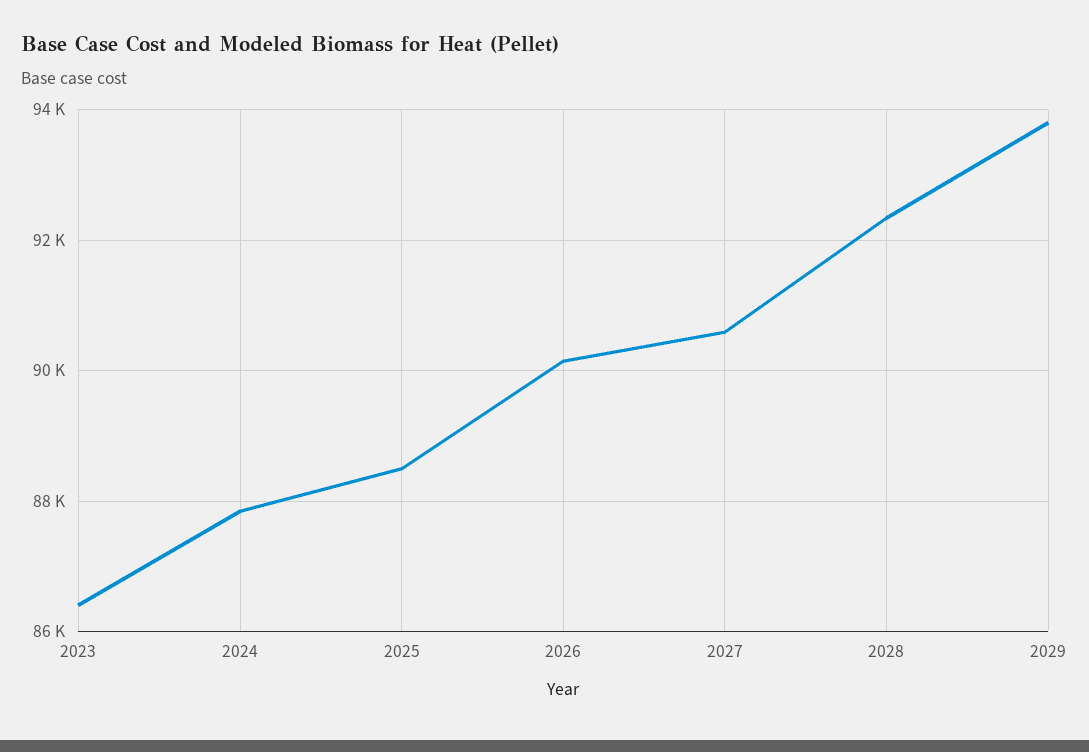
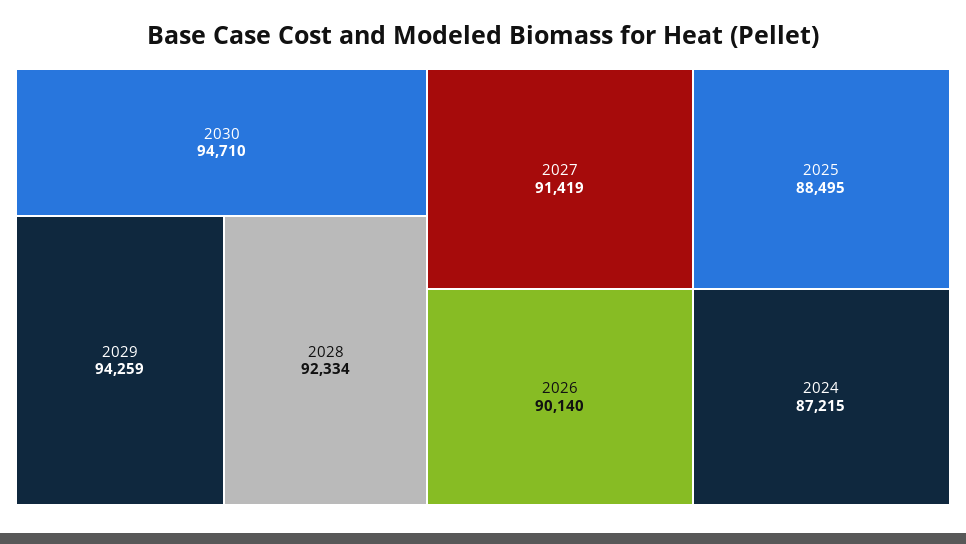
2023: 86400 -> none
2024: 87800 -> 87215
2027: 90600 -> 91419
2029: 93800 -> 94259
2030: none -> 94710

